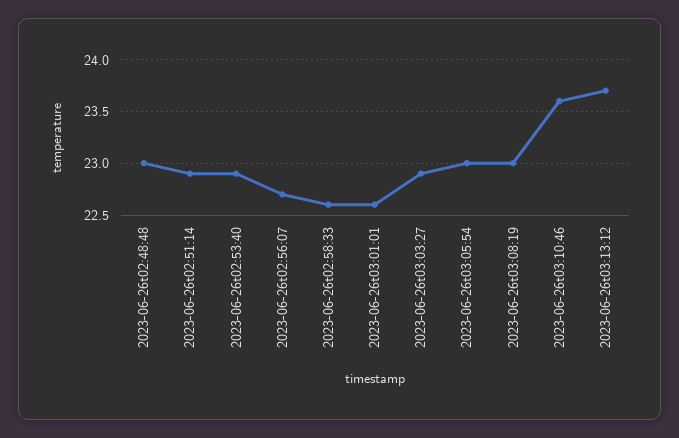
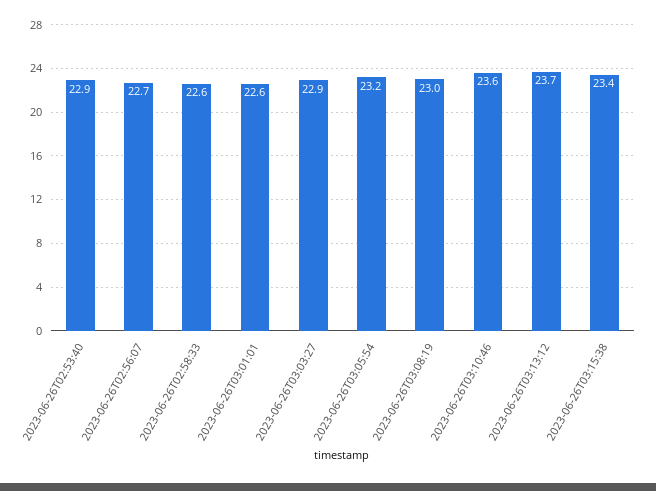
2023-06-26t02:48:48: 23 -> none
2023-06-26t02:51:14: 22.9 -> none
2023-06-26t03:05:54: 23 -> 23.2
2023-06-26T03:15:38: none -> 23.4

